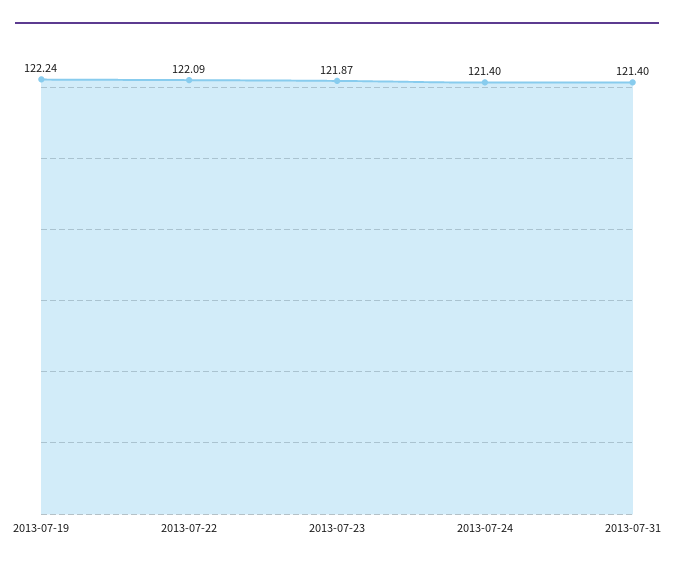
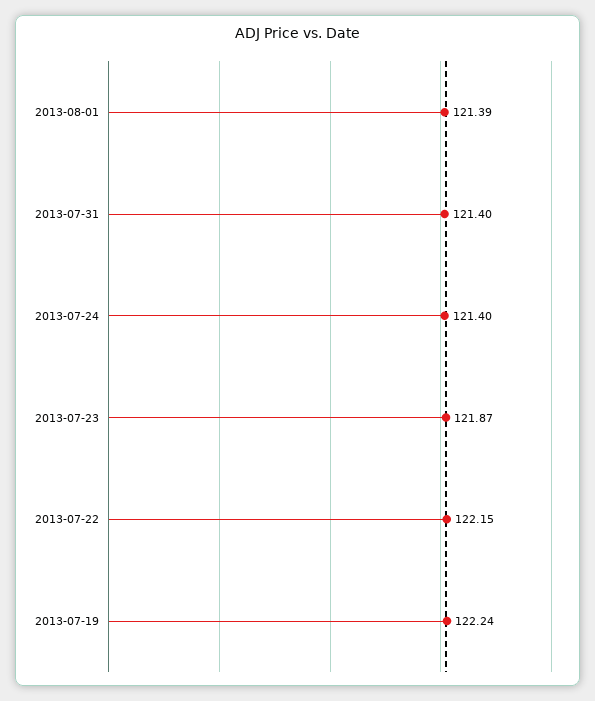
2013-07-22: 122.09 -> 122.15
2013-08-01: none -> 121.39

